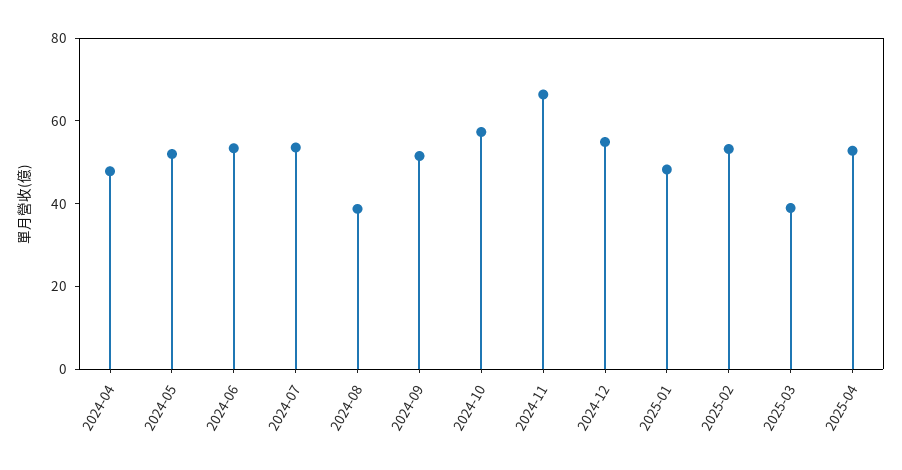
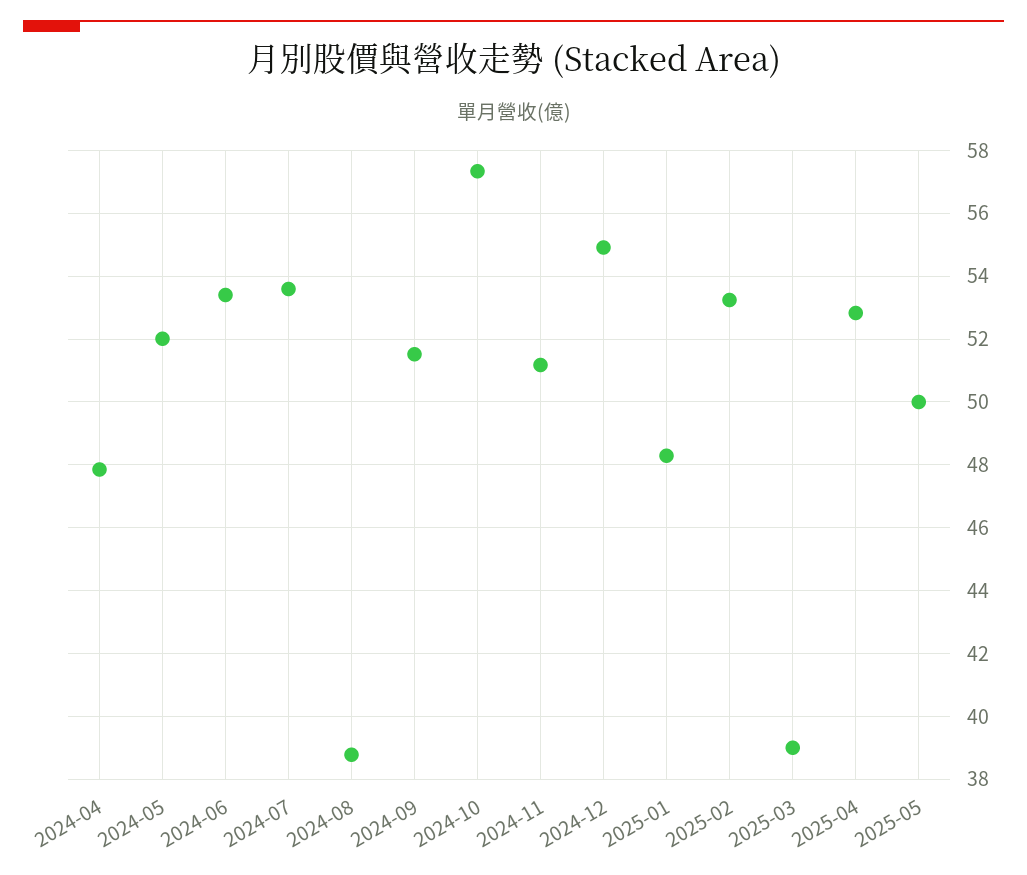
2024-11: 65 -> 51.2
2025-05: none -> 50

